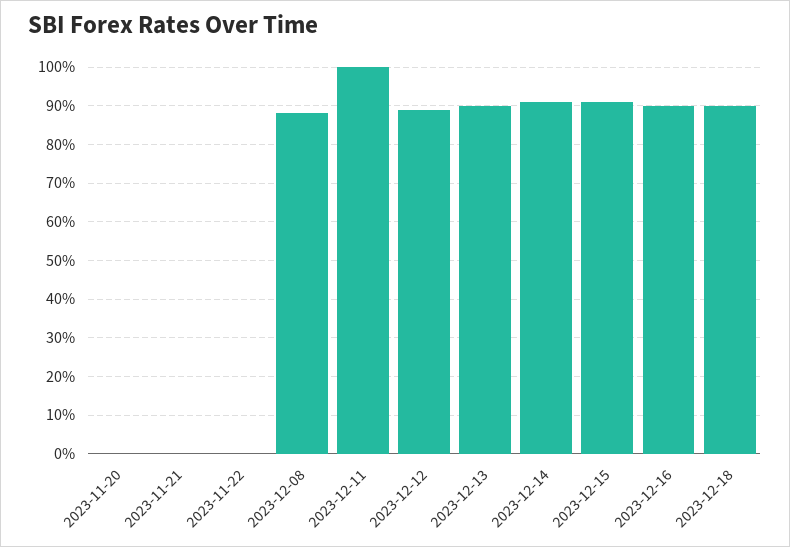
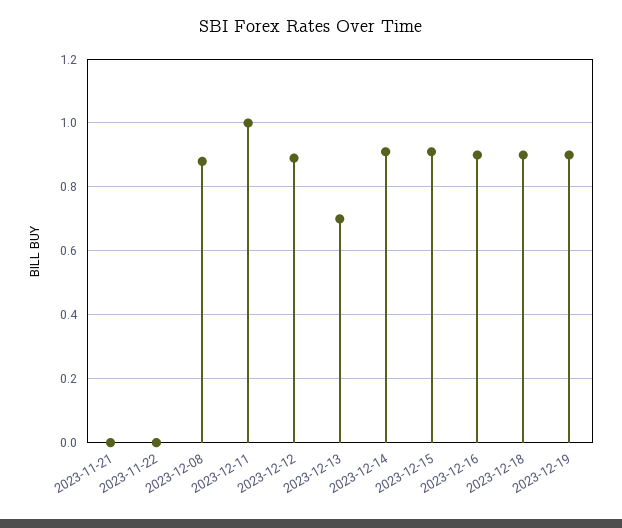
2023-11-20: 0 -> none
2023-12-13: 0.9 -> 0.7
2023-12-19: none -> 0.9

